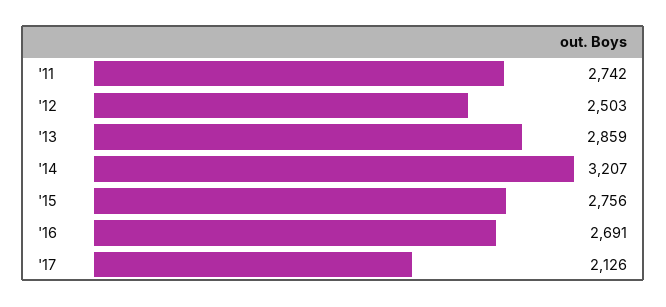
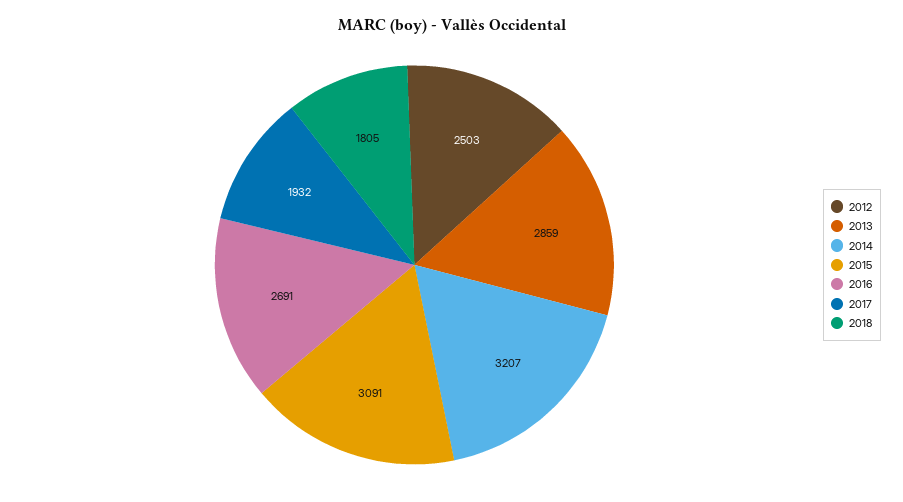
'11: 2742 -> none
'15: 2756 -> 3091
'17: 2126 -> 1932
2018: none -> 1805

